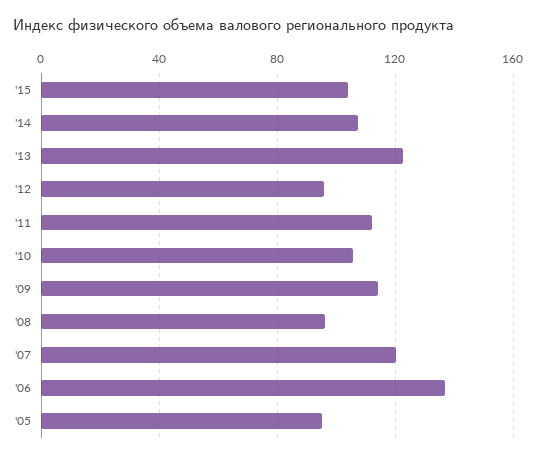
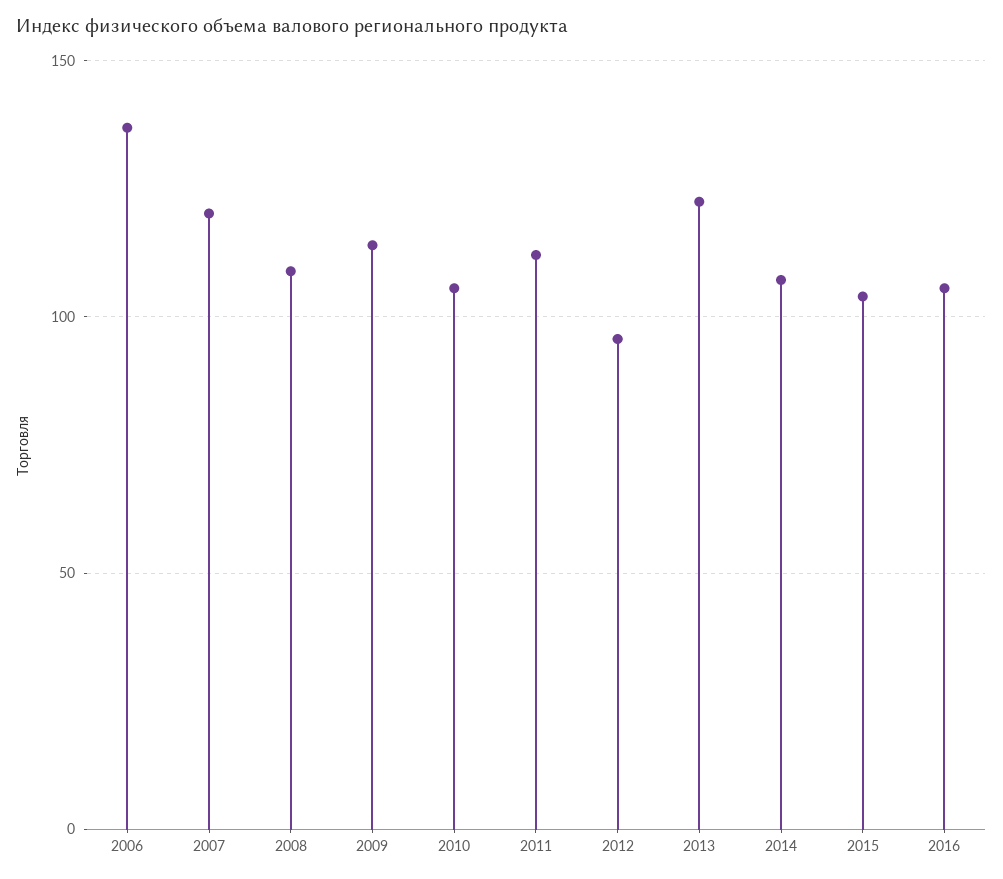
'08: 95 -> 110
'05: 95 -> none
2016: none -> 105

